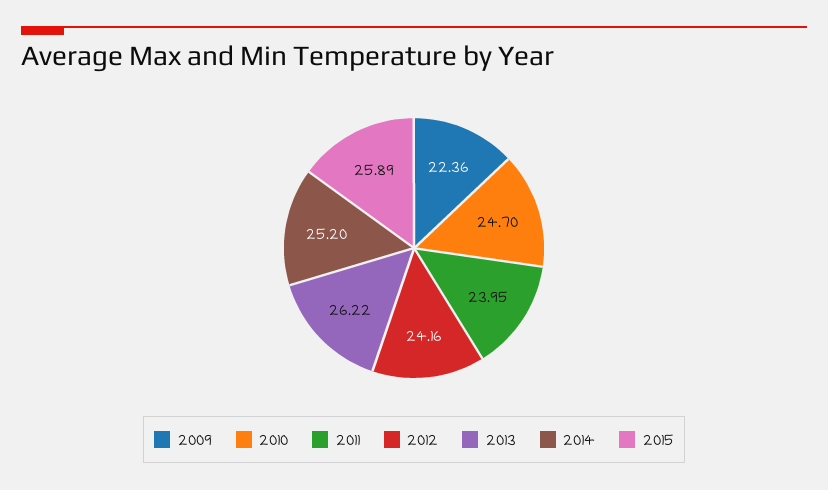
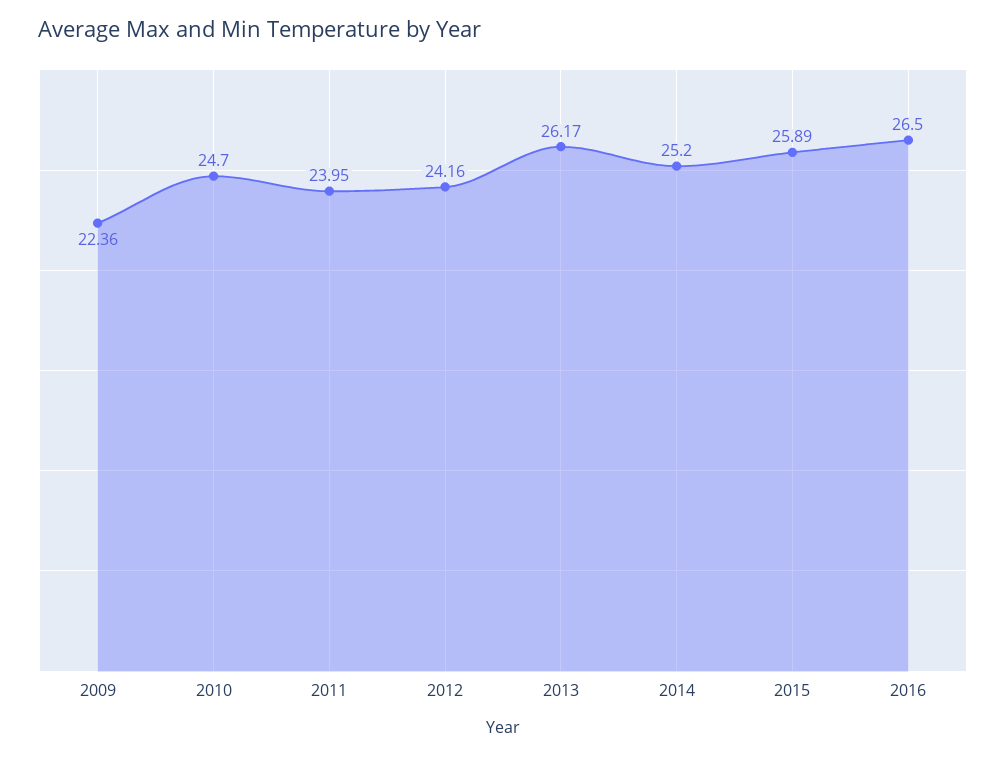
2013: 26.22 -> 26.17
2016: none -> 26.5

